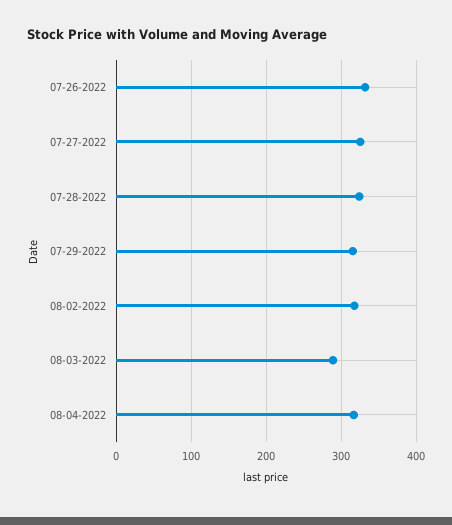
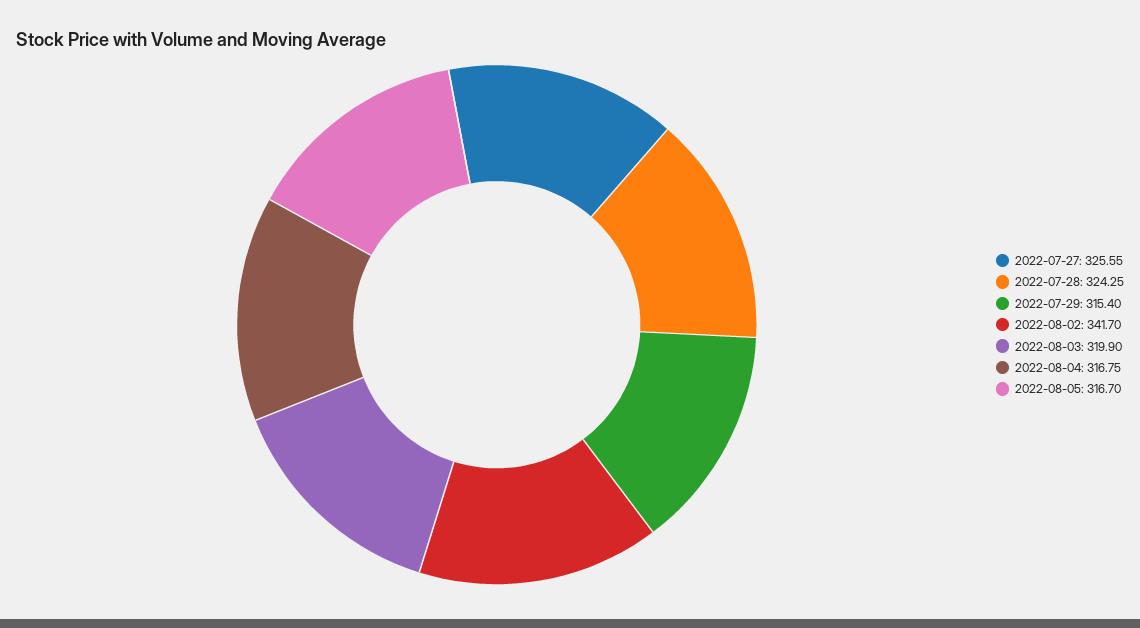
07-26-2022: 330 -> none
08-02-2022: 320 -> 341.7
08-03-2022: 290 -> 319.9
2022-08-05: none -> 316.7

